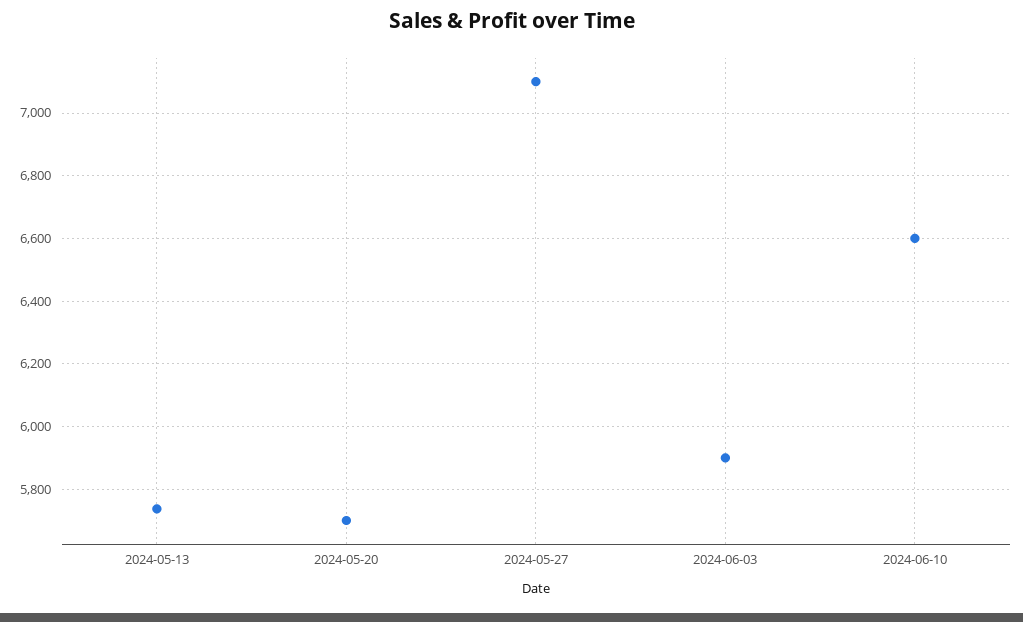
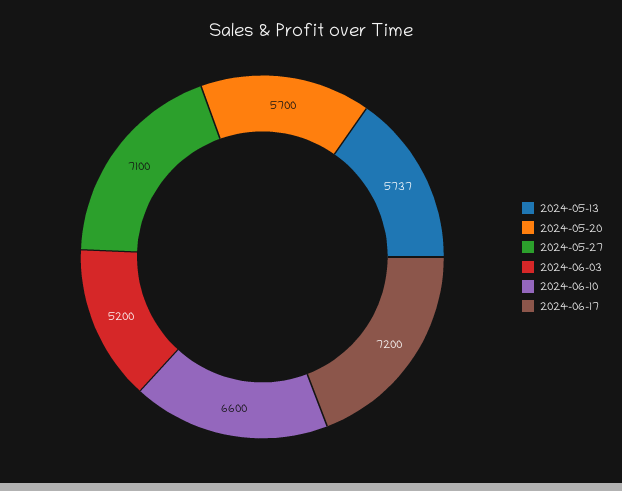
2024-06-03: 5900 -> 5200
2024-06-17: none -> 7200

